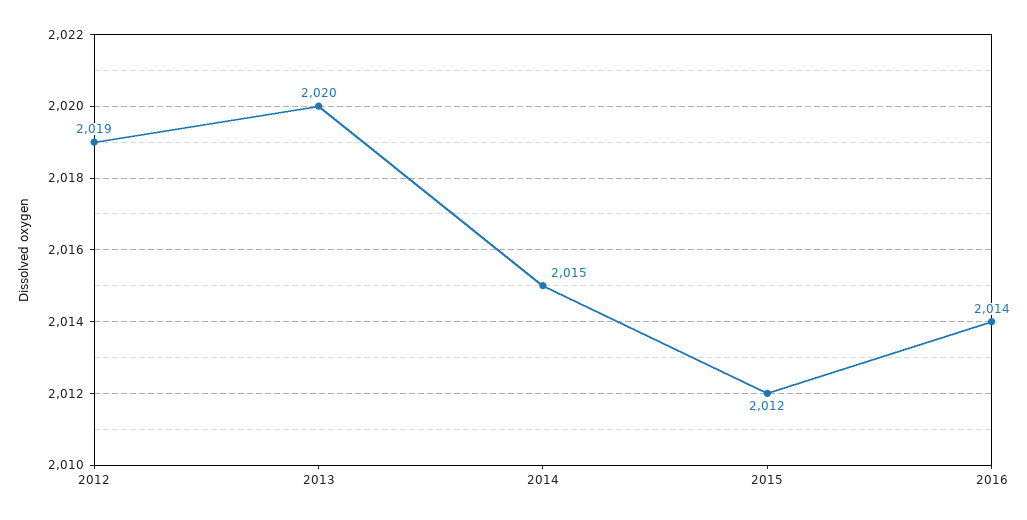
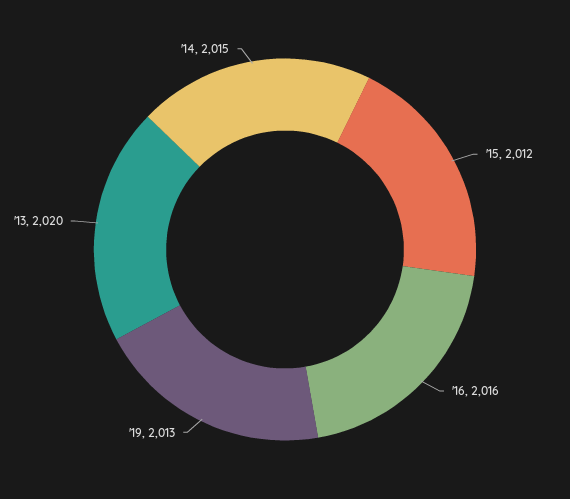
2012: 2019 -> none
2016: 2014 -> 2016
'19: none -> 2013

